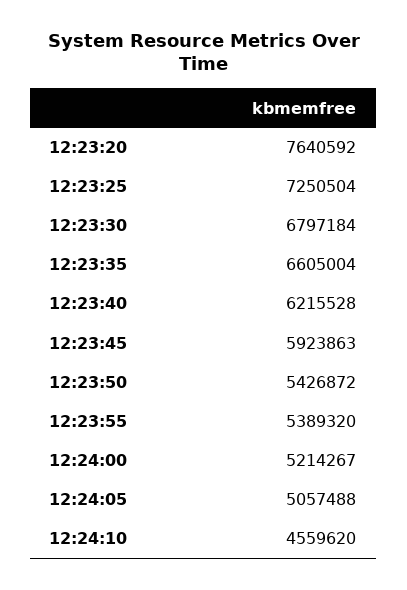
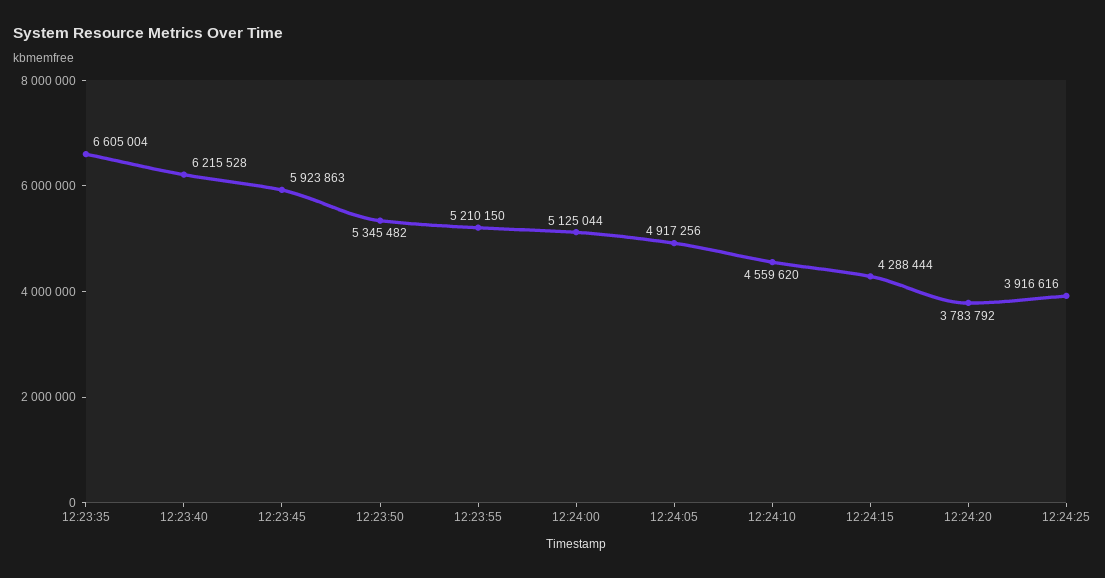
12:23:20: 7640592 -> none
12:23:25: 7250504 -> none
12:23:30: 6797184 -> none
12:23:50: 5426872 -> 5345482
12:23:55: 5389320 -> 5210150
12:24:00: 5214267 -> 5125044
12:24:05: 5057488 -> 4917256
12:24:15: none -> 4288444
12:24:20: none -> 3783792
12:24:25: none -> 3916616

